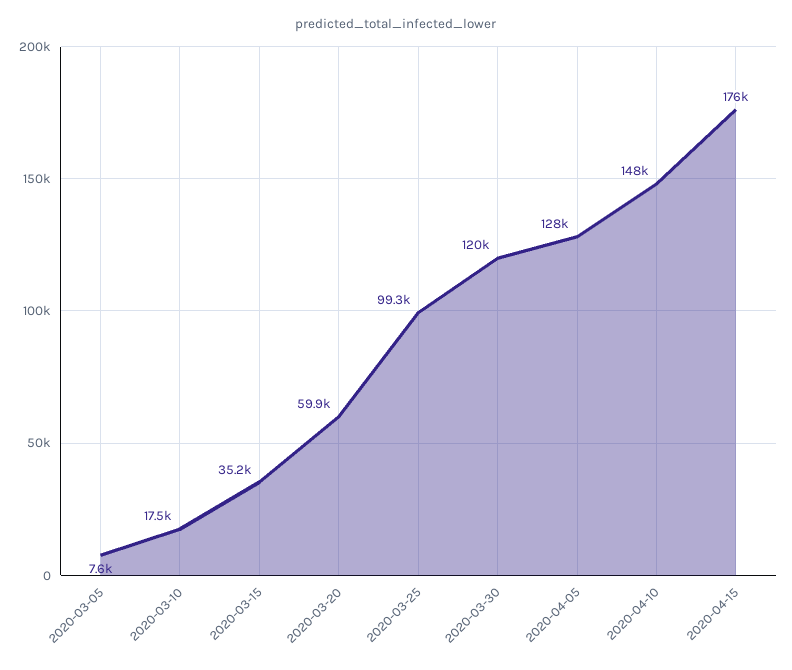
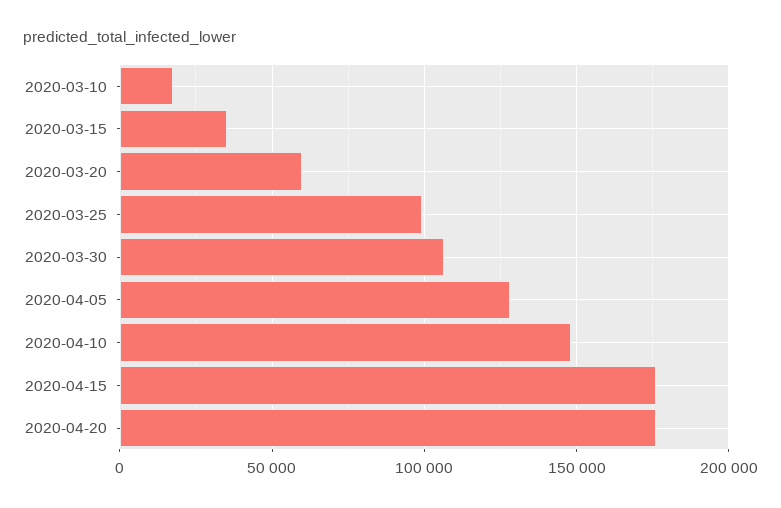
2020-03-05: 7600 -> none
2020-03-30: 120000 -> 105000
2020-04-20: none -> 175000

